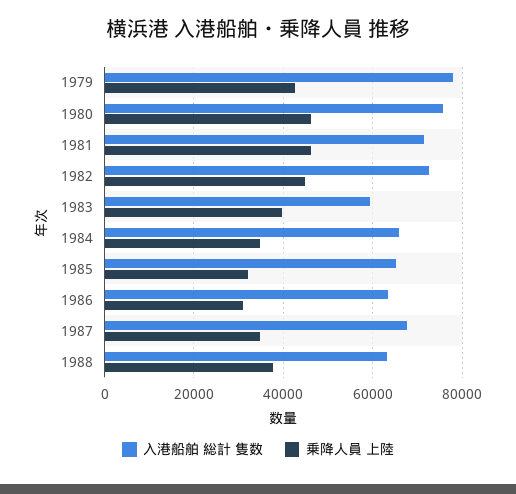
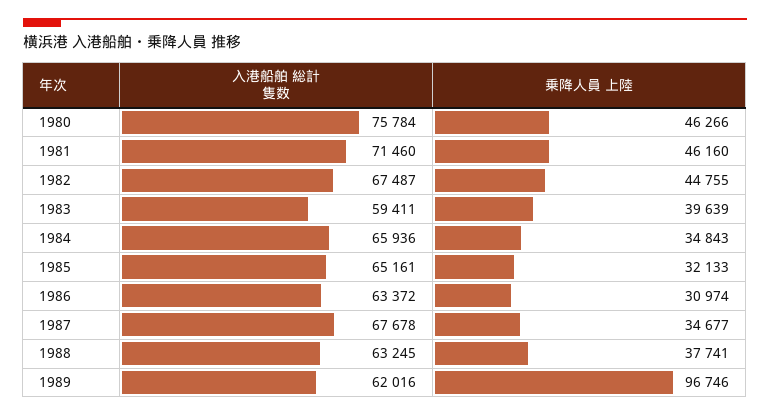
入港船舶 総計 隻数, 1979: 78000 -> none
乗降人員 上陸, 1979: 42000 -> none
入港船舶 総計 隻数, 1982: 72000 -> 67487
入港船舶 総計 隻数, 1989: none -> 62016
乗降人員 上陸, 1989: none -> 96746

